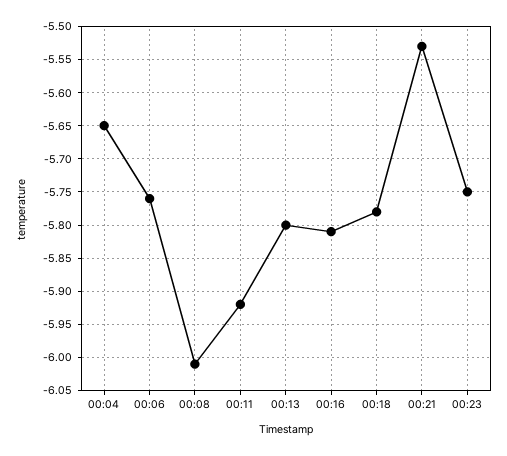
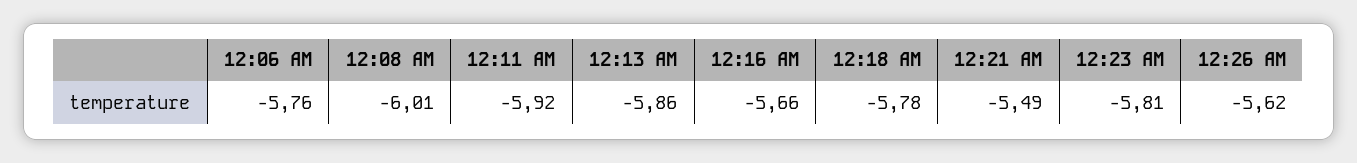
00:04: -5.65 -> none
00:13: -5.8 -> -5.86
00:16: -5.81 -> -5.66
00:21: -5.53 -> -5.49
00:23: -5.75 -> -5.81
12:26 AM: none -> -5.62

